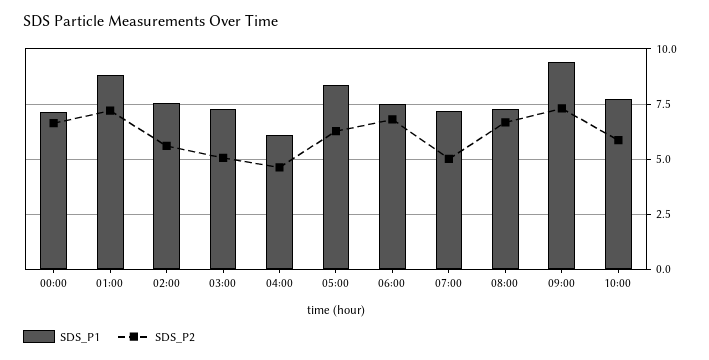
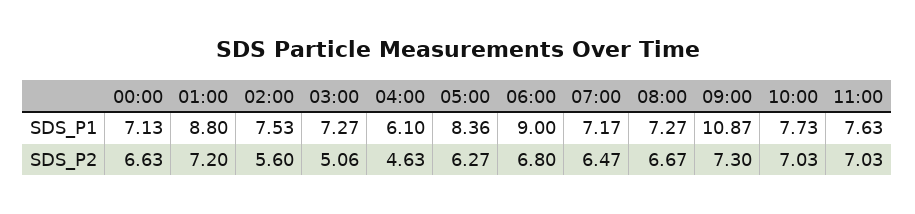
SDS_P1, 06:00: 7.5 -> 9
SDS_P2, 07:00: 5 -> 6.47
SDS_P1, 09:00: 9.5 -> 10.87
SDS_P2, 10:00: 6 -> 7.03
SDS_P1, 11:00: none -> 7.63
SDS_P2, 11:00: none -> 7.03

